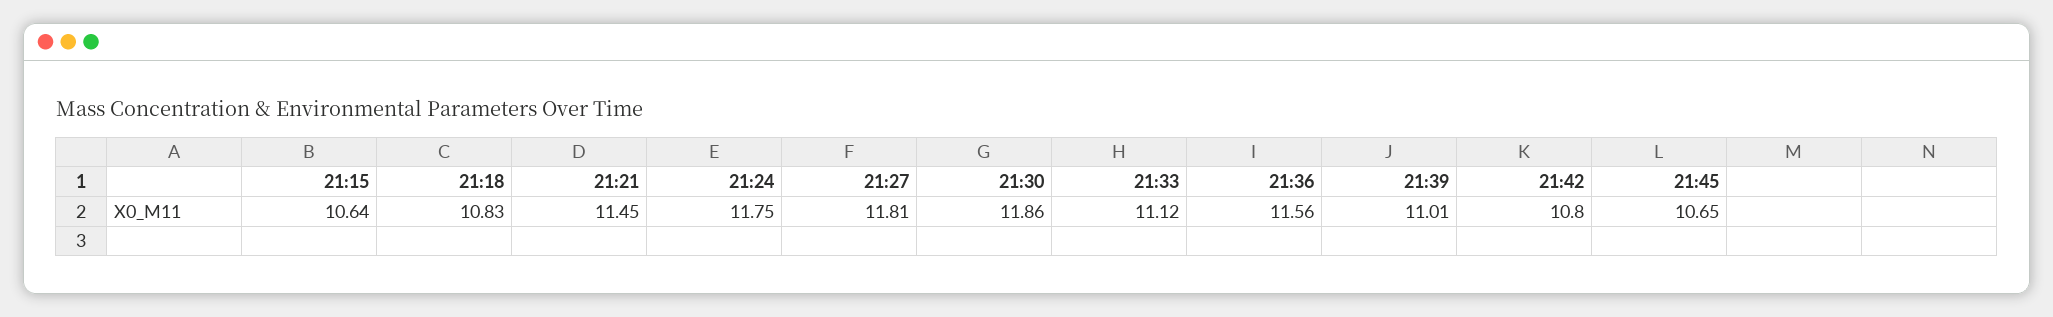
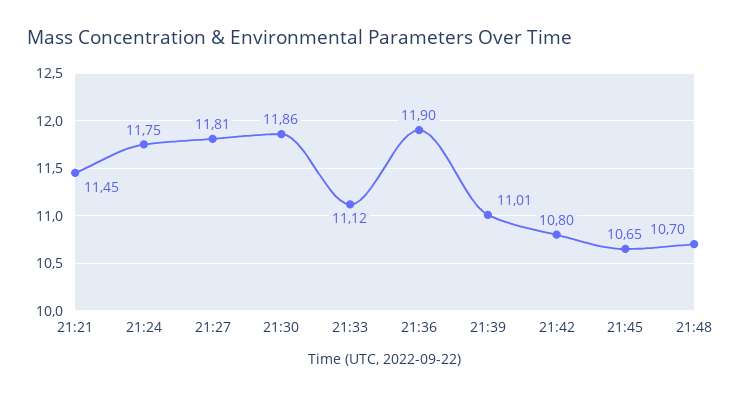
21:15: 10.64 -> none
21:18: 10.83 -> none
21:36: 11.56 -> 11.9
21:48: none -> 10.7

